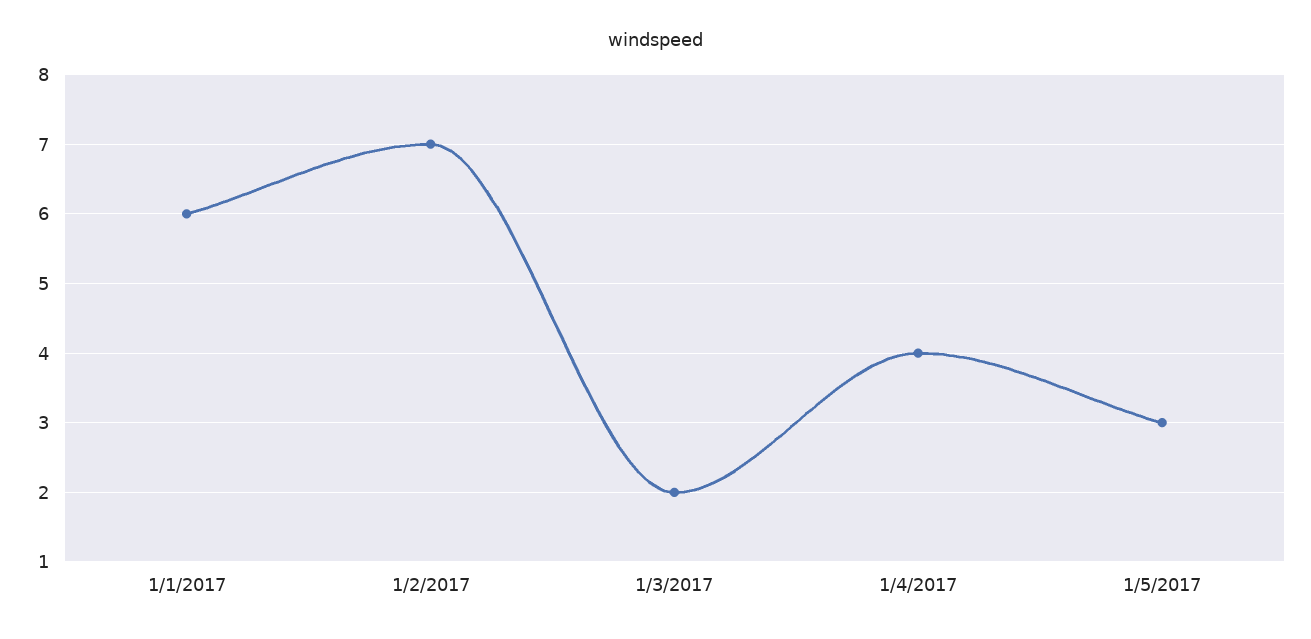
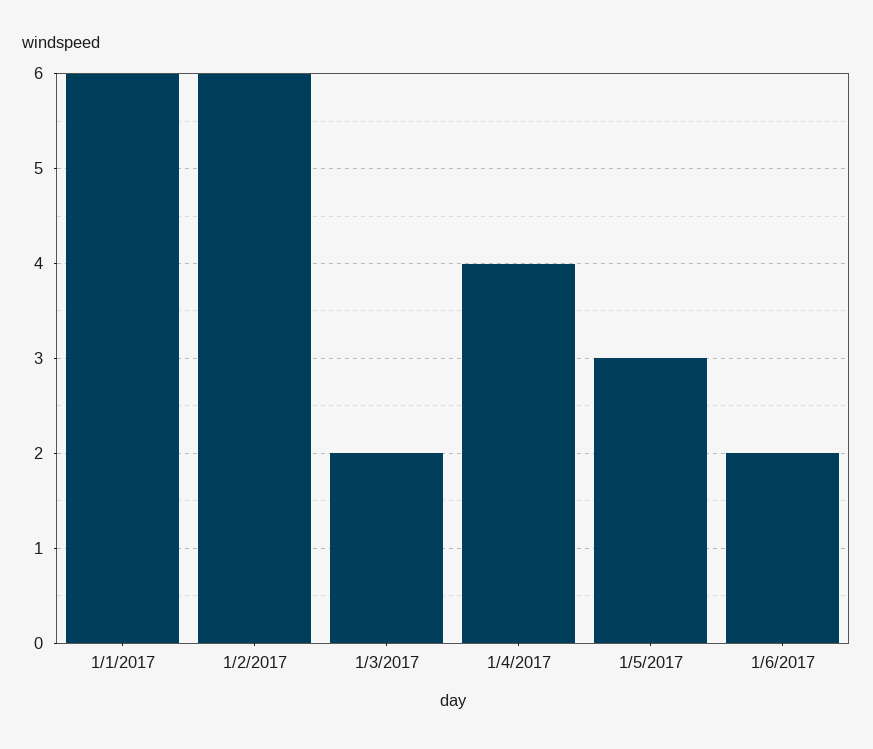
1/2/2017: 7 -> 6
1/6/2017: none -> 2

